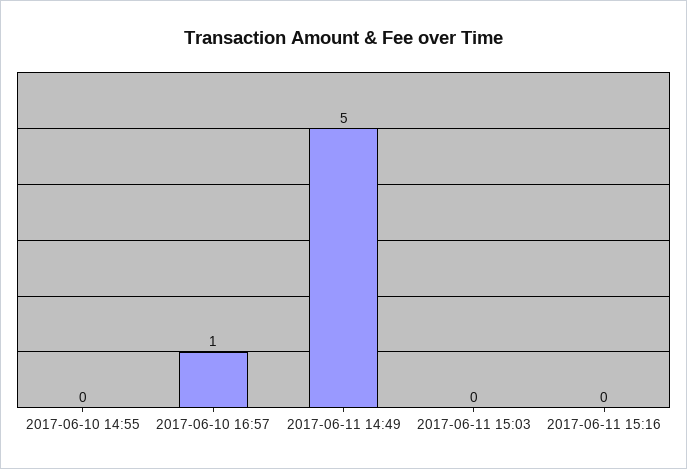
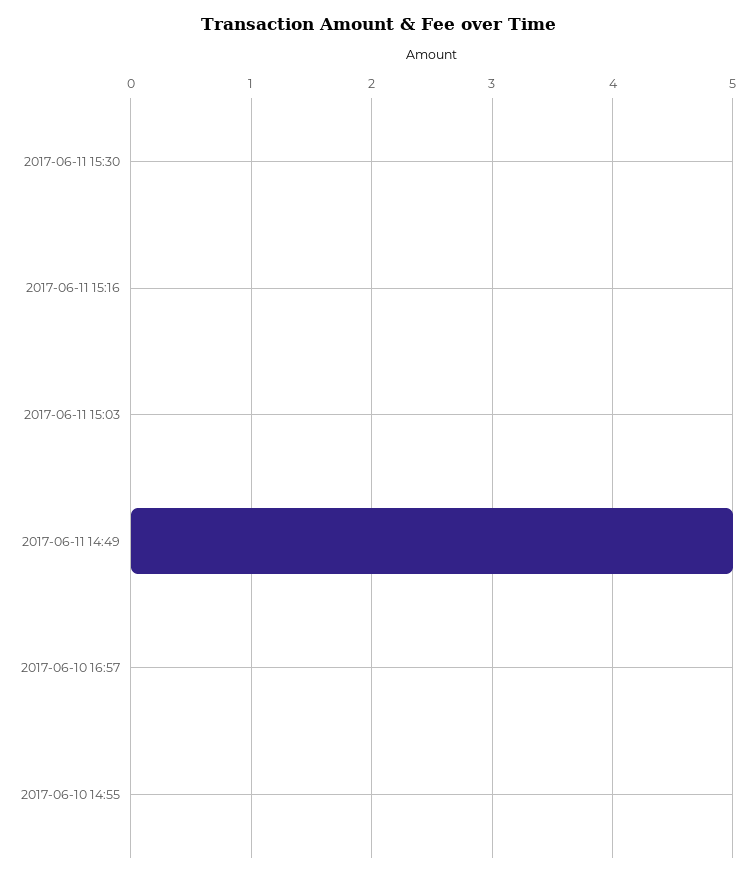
2017-06-10 16:57: 1 -> 0
2017-06-11 15:30: none -> 0

